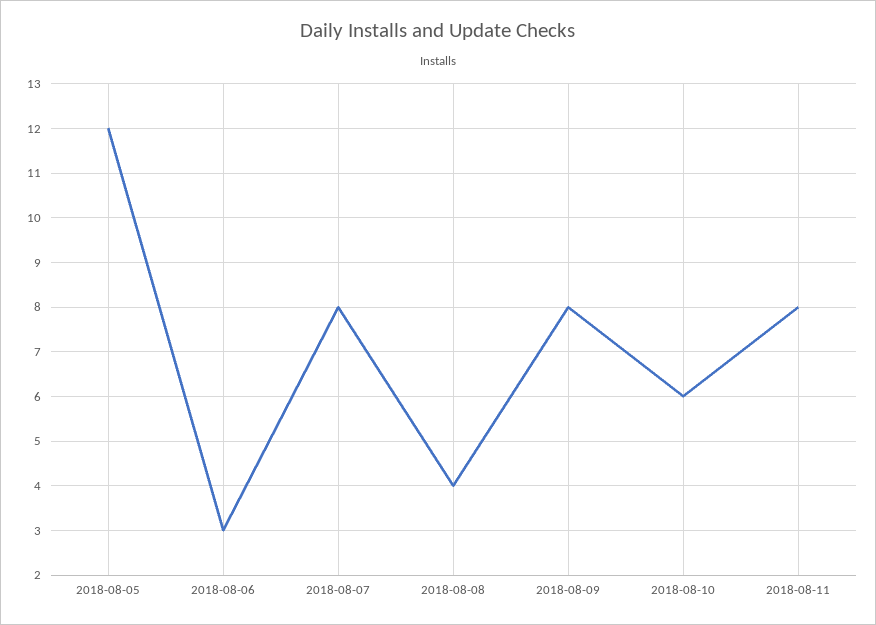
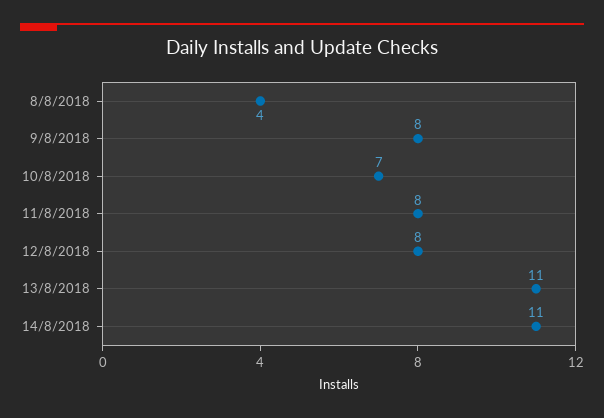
2018-08-05: 12 -> none
2018-08-06: 3 -> none
2018-08-07: 8 -> none
2018-08-10: 6 -> 7
12/8/2018: none -> 8
13/8/2018: none -> 11
14/8/2018: none -> 11

